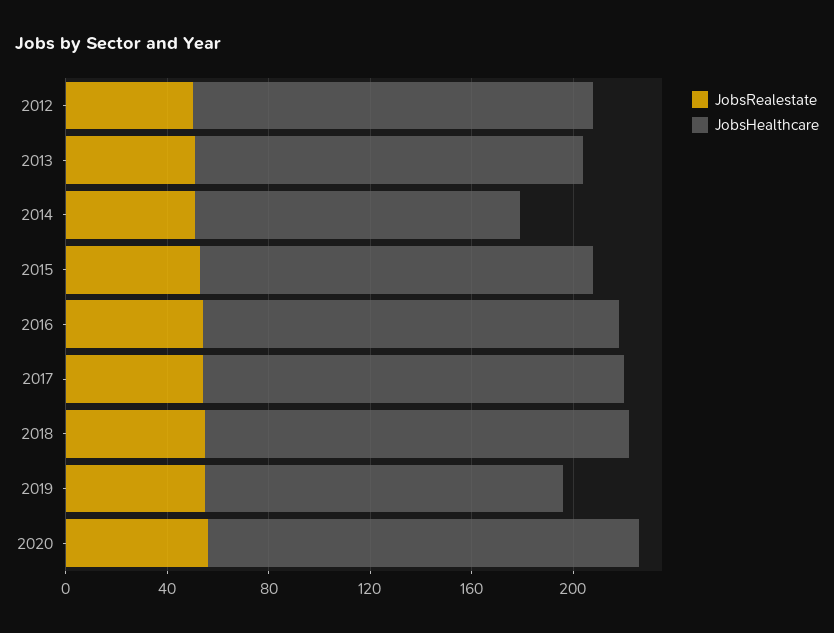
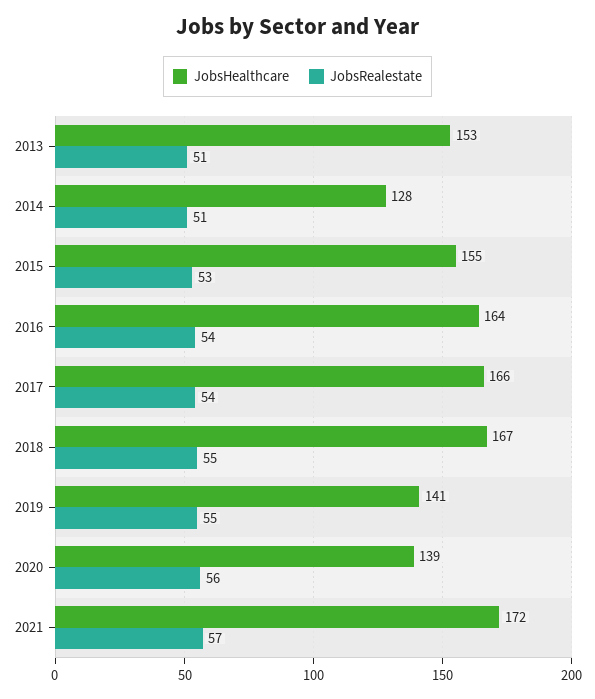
JobsRealestate, 2012: 50 -> none
JobsHealthcare, 2012: 160 -> none
JobsHealthcare, 2020: 170 -> 139
JobsHealthcare, 2021: none -> 172
JobsRealestate, 2021: none -> 57

